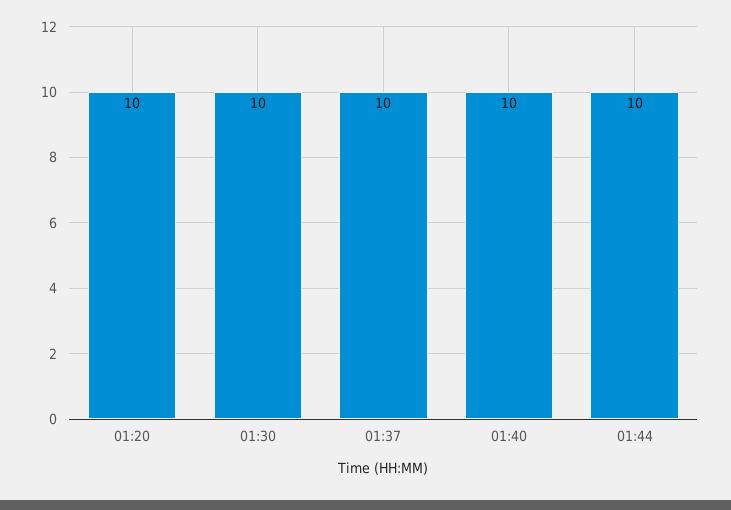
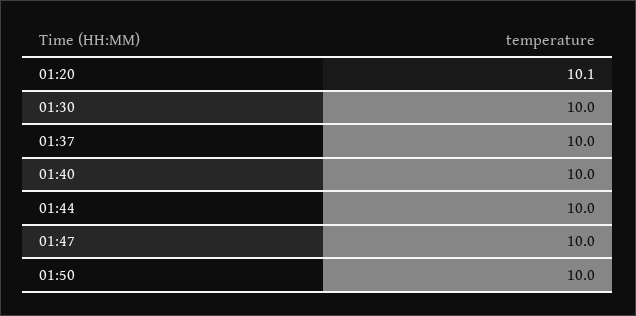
01:20: 10 -> 10.1
01:47: none -> 10
01:50: none -> 10

